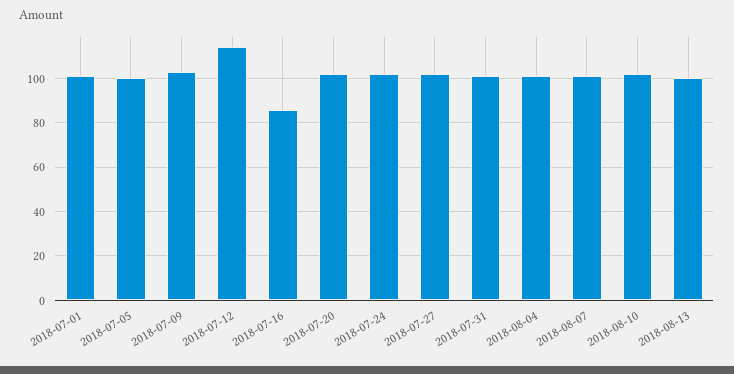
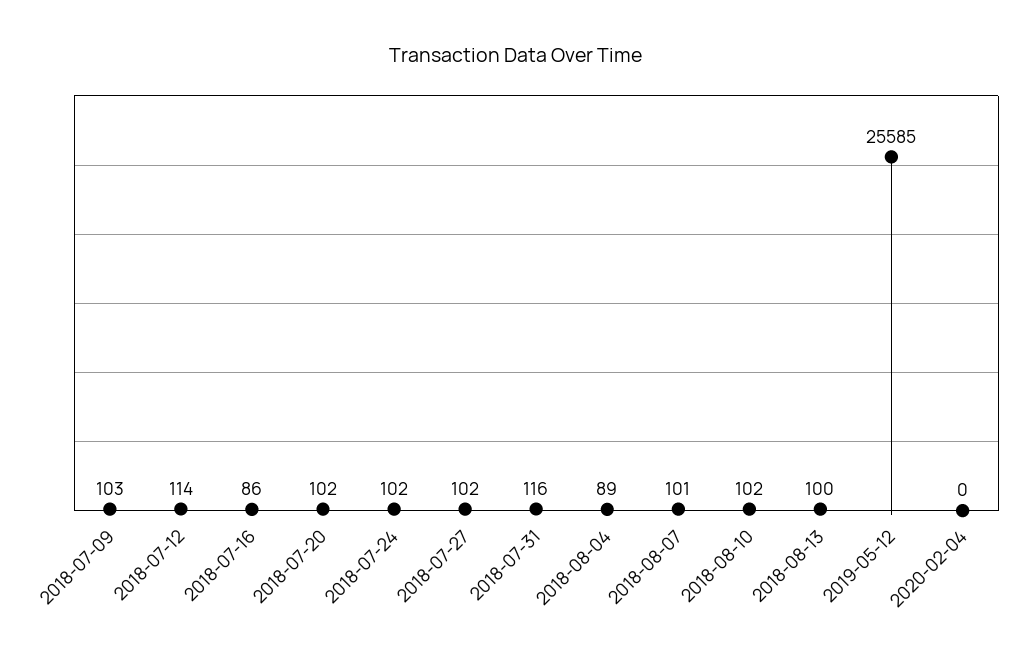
2018-07-01: 100 -> none
2018-07-05: 100 -> none
2018-07-31: 100 -> 116
2018-08-04: 100 -> 89
2019-05-12: none -> 25585
2020-02-04: none -> 0

